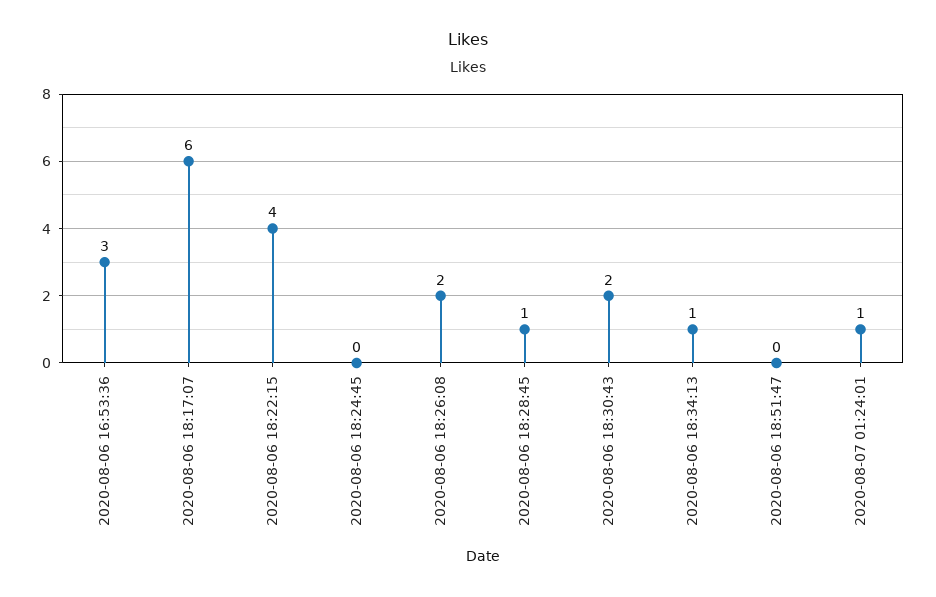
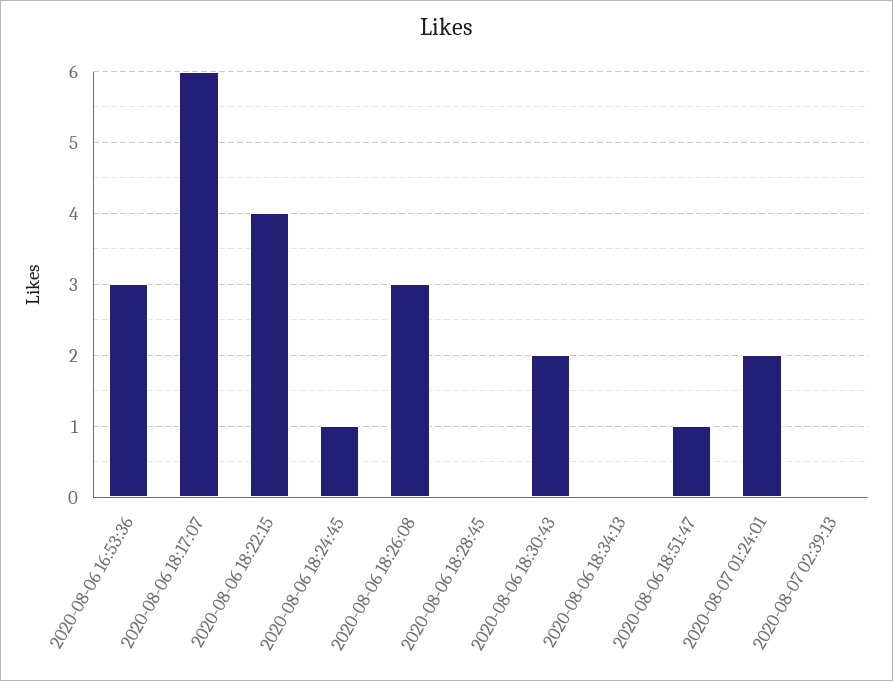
2020-08-06 18:24:45: 0 -> 1
2020-08-06 18:26:08: 2 -> 3
2020-08-06 18:28:45: 1 -> 0
2020-08-06 18:34:13: 1 -> 0
2020-08-06 18:51:47: 0 -> 1
2020-08-07 01:24:01: 1 -> 2
2020-08-07 02:39:13: none -> 0

